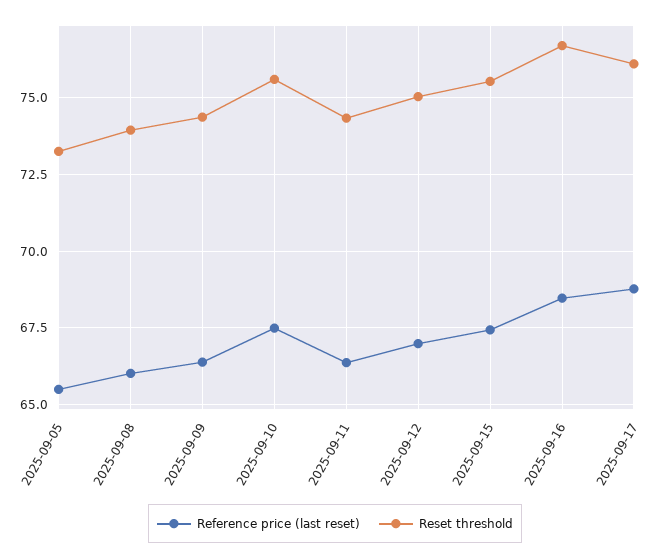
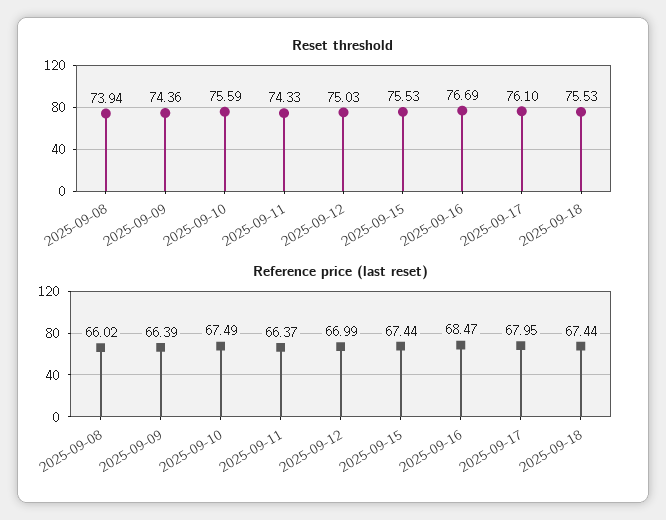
Reference price (last reset), 2025-09-05: 65.5 -> none
Reset threshold, 2025-09-05: 73.25 -> none
Reference price (last reset), 2025-09-17: 68.75 -> 67.95
Reset threshold, 2025-09-18: none -> 75.53
Reference price (last reset), 2025-09-18: none -> 67.44

